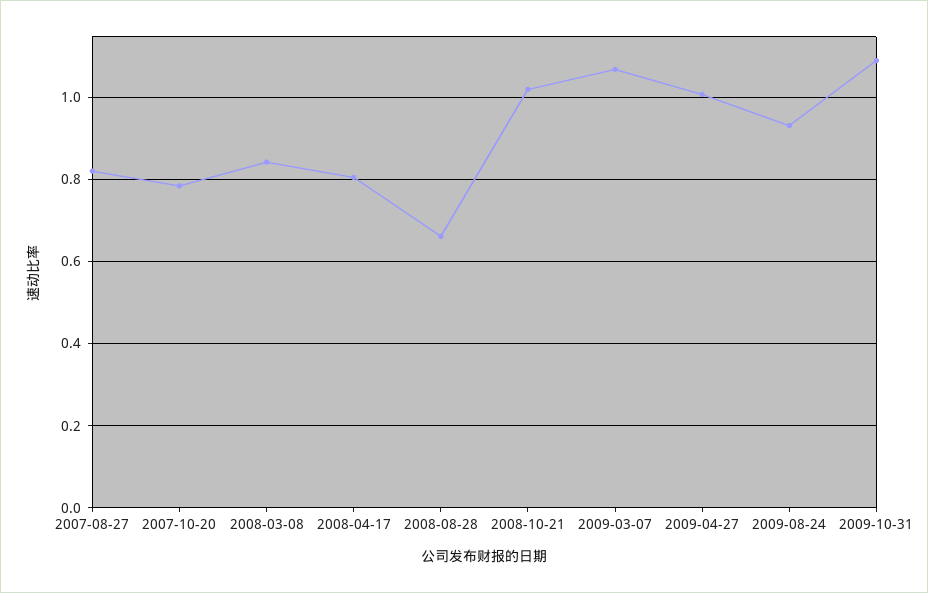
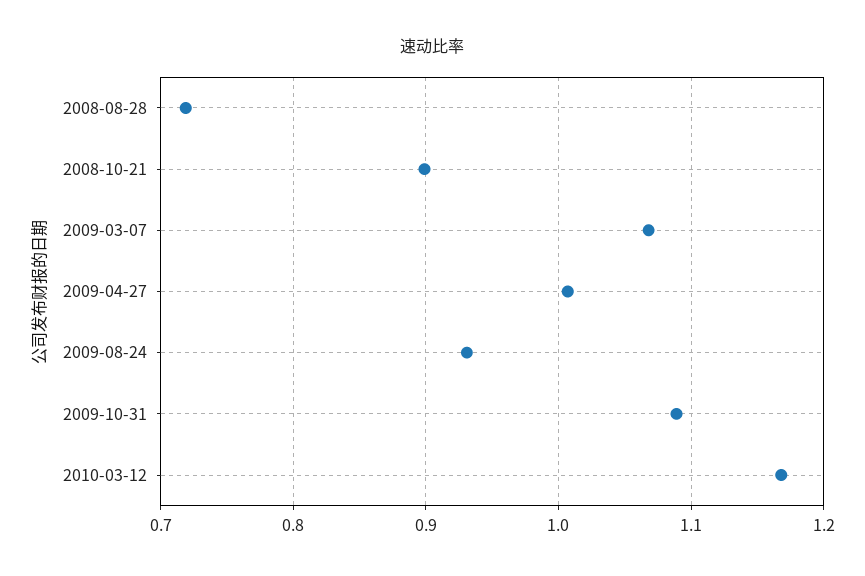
2007-08-27: 0.82 -> none
2007-10-20: 0.78 -> none
2008-03-08: 0.84 -> none
2008-04-17: 0.8 -> none
2008-08-28: 0.66 -> 0.72
2008-10-21: 1.02 -> 0.9
2010-03-12: none -> 1.17

